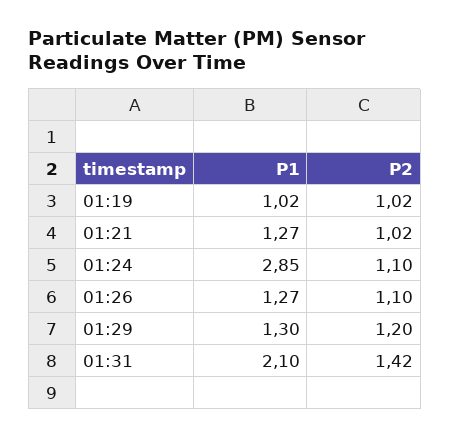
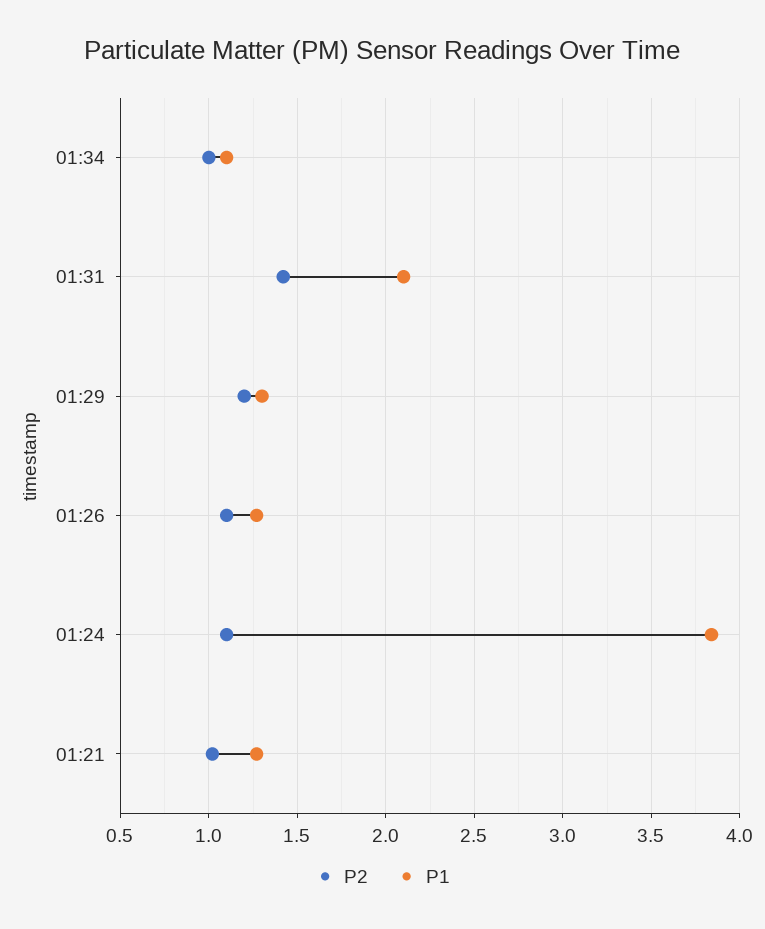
P1, 01:19: 1.02 -> none
P2, 01:19: 1.02 -> none
P1, 01:24: 2.85 -> 3.85
P2, 01:34: none -> 1
P1, 01:34: none -> 1.1

